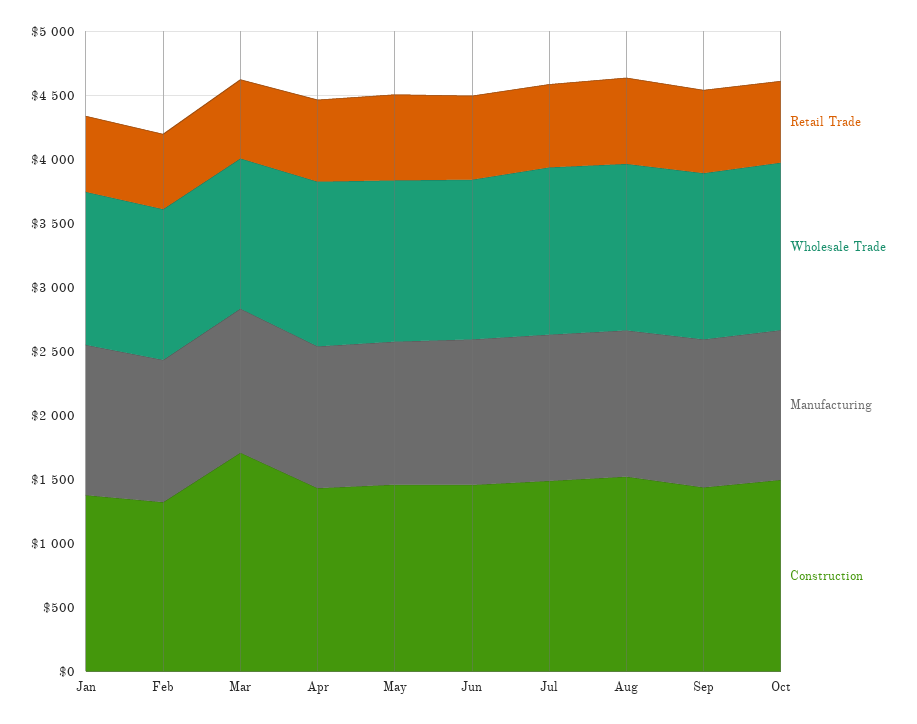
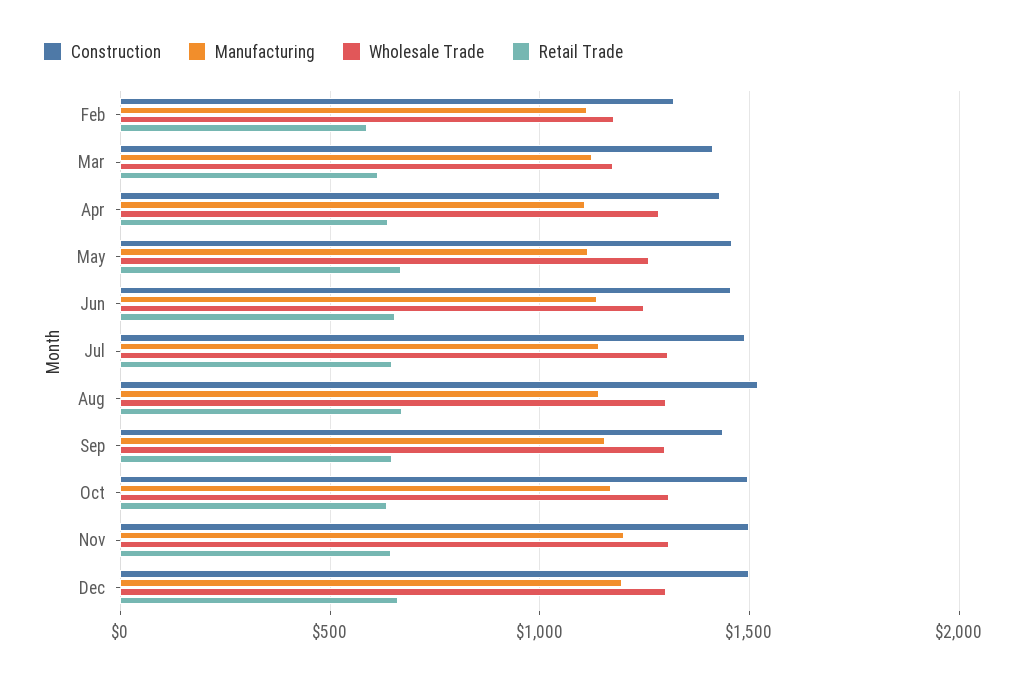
Retail Trade, Jan: 600 -> none
Wholesale Trade, Jan: 1200 -> none
Manufacturing, Jan: 1200 -> none
Construction, Jan: 1400 -> none
Construction, Mar: 1700 -> 1400
Construction, Nov: none -> 1500
Manufacturing, Nov: none -> 1200
Wholesale Trade, Nov: none -> 1300
Retail Trade, Nov: none -> 650
Construction, Dec: none -> 1500
Manufacturing, Dec: none -> 1200
Wholesale Trade, Dec: none -> 1300
Retail Trade, Dec: none -> 650

